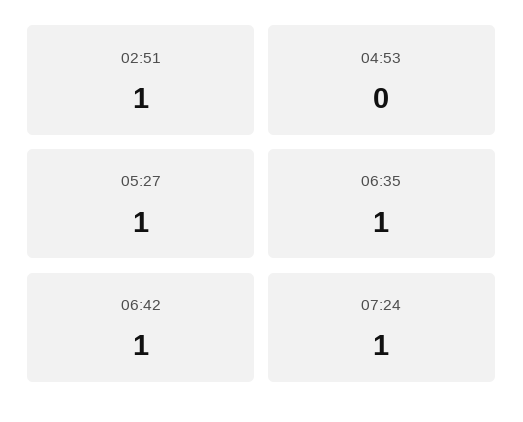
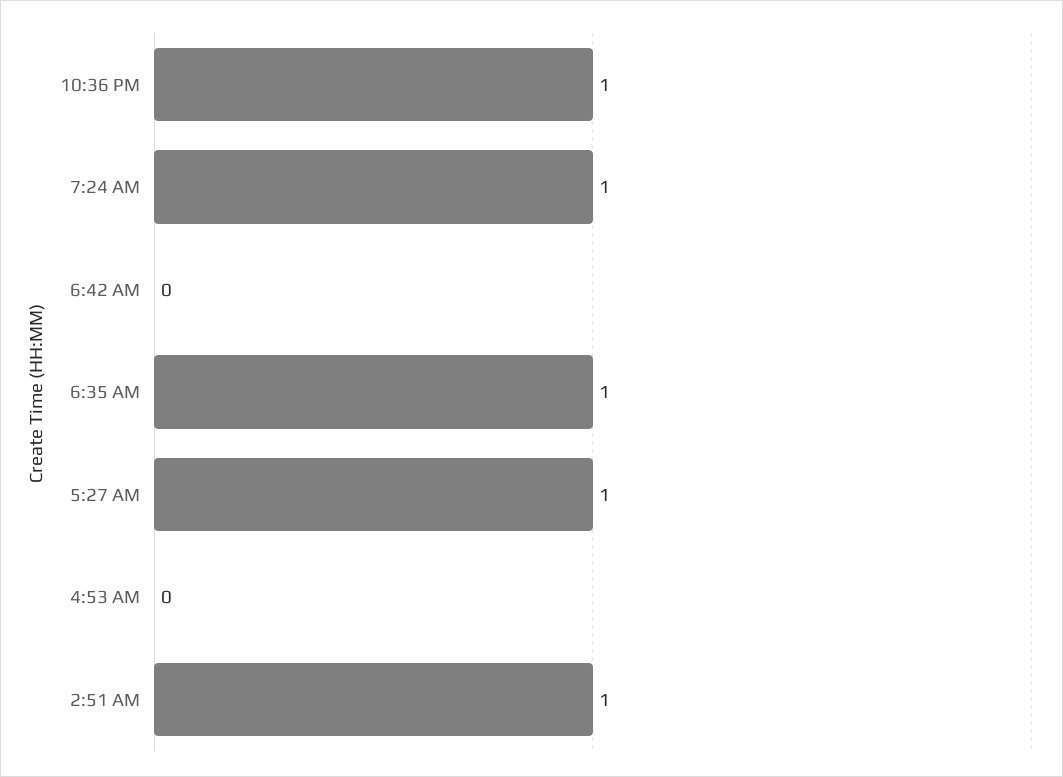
06:42: 1 -> 0
10:36 PM: none -> 1

